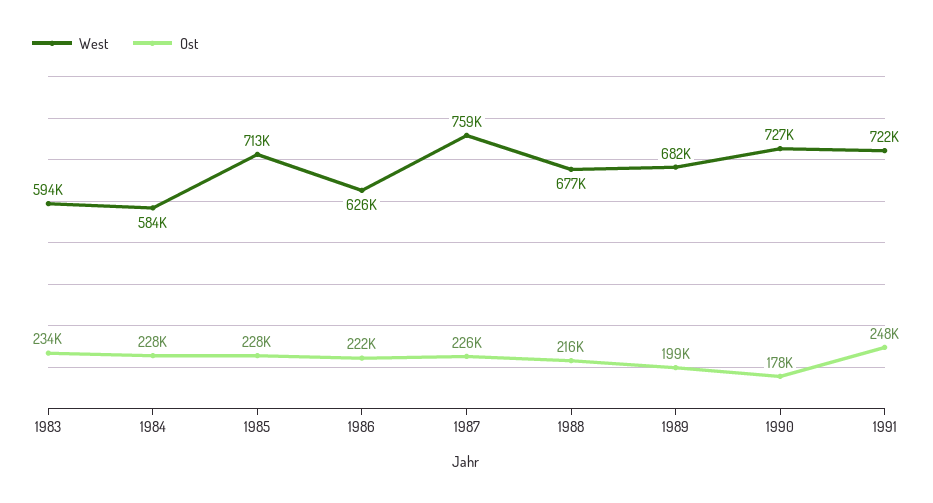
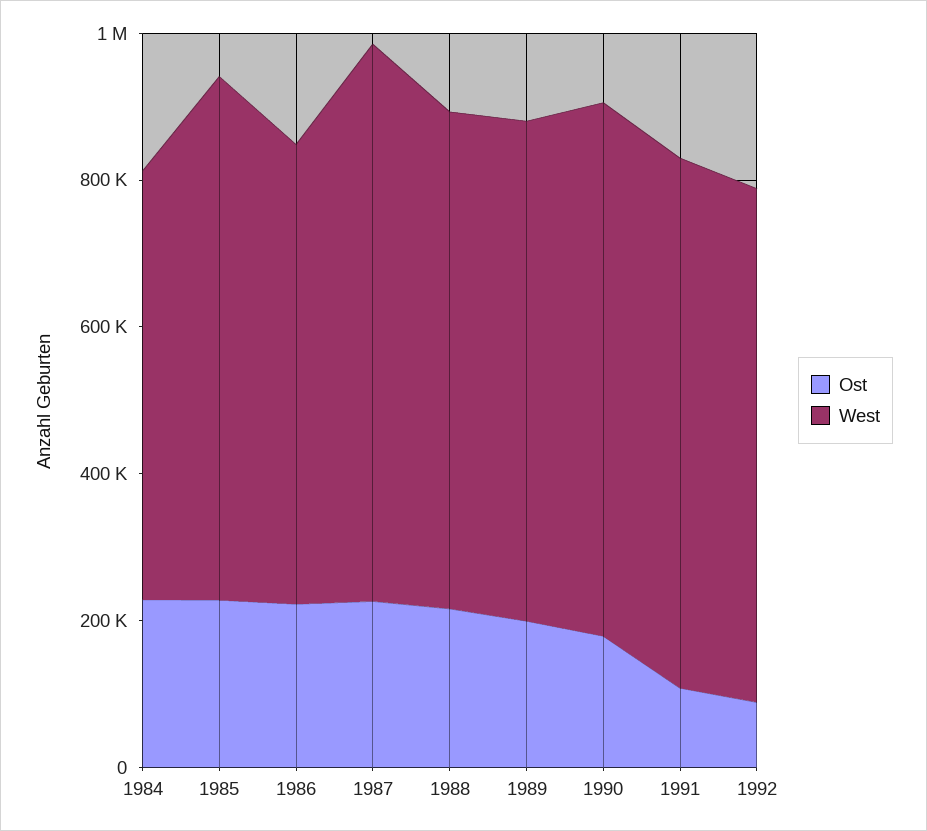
West, 1983: 594000 -> none
Ost, 1983: 234000 -> none
Ost, 1991: 248000 -> 100000
Ost, 1992: none -> 100000
West, 1992: none -> 700000

